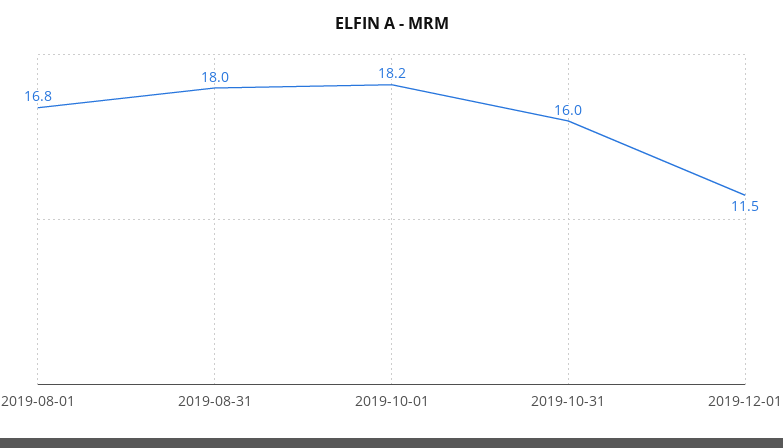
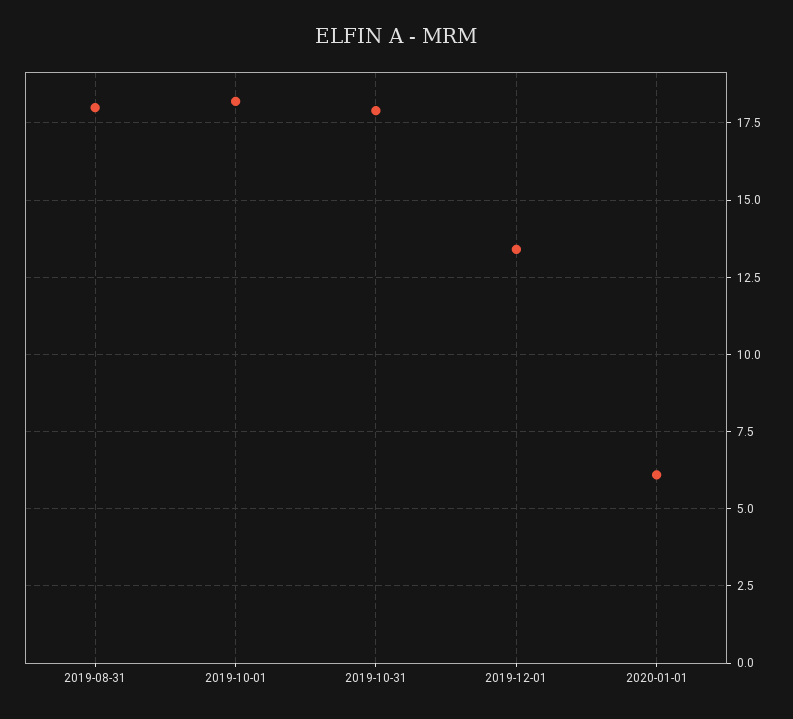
2019-08-01: 16.8 -> none
2019-10-31: 16 -> 18
2019-12-01: 11.5 -> 13.5
2020-01-01: none -> 6

